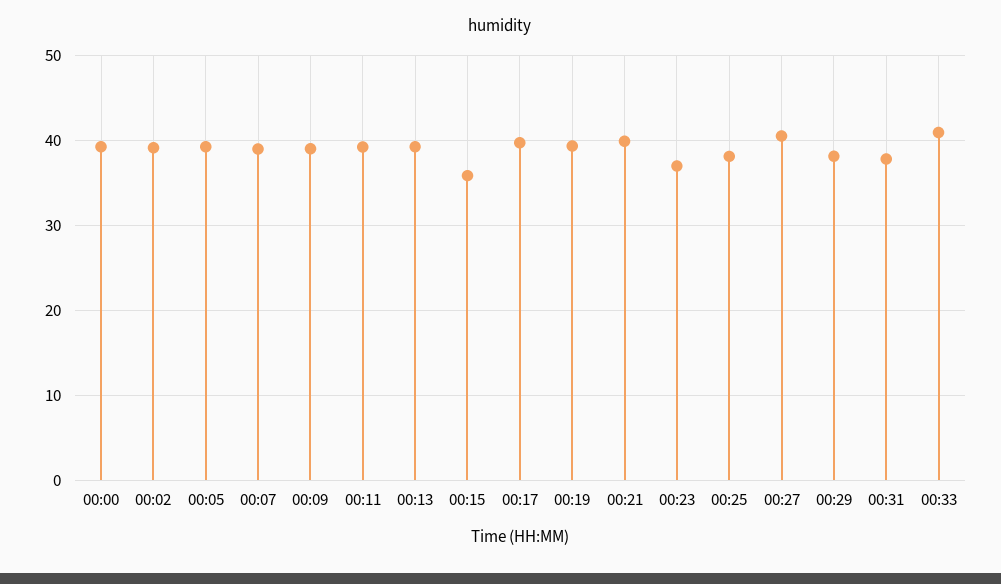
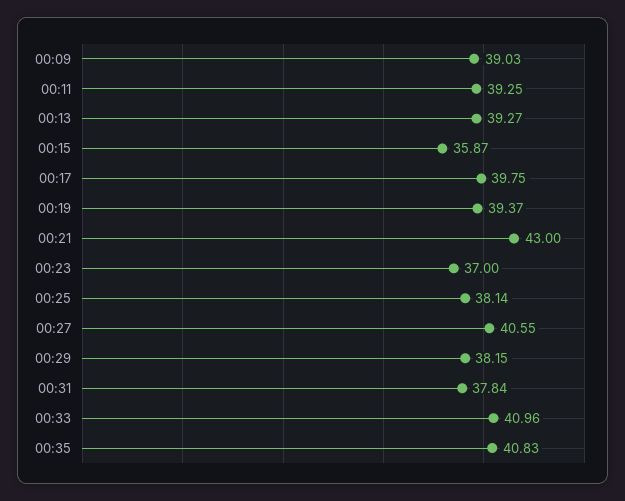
00:00: 39 -> none
00:02: 39 -> none
00:05: 39 -> none
00:07: 39 -> none
00:21: 40 -> 43
00:35: none -> 40.83

